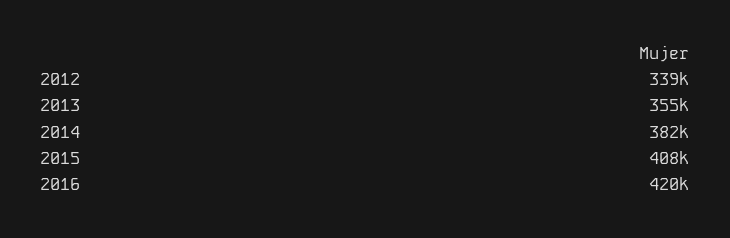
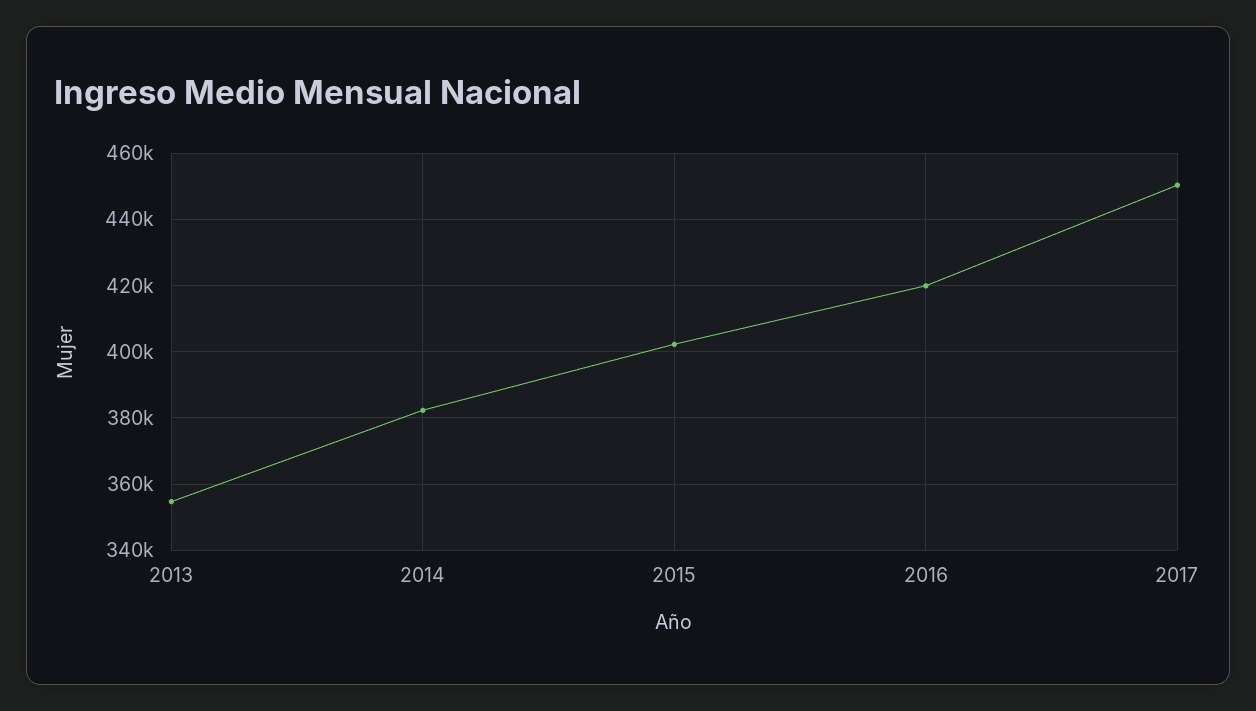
2012: 339000 -> none
2015: 408000 -> 402000
2017: none -> 450000

